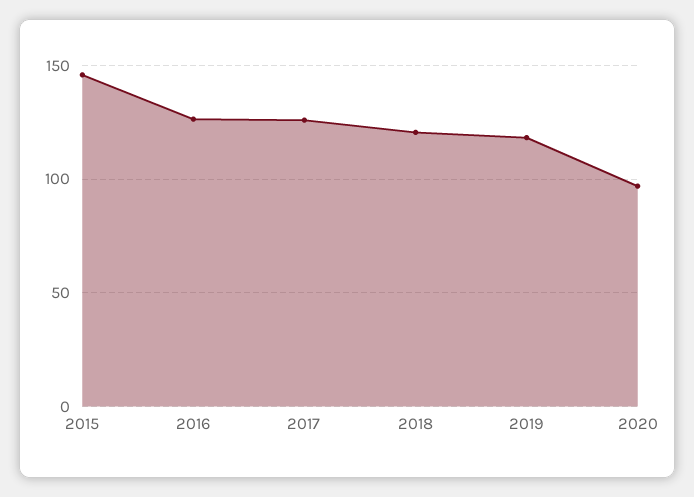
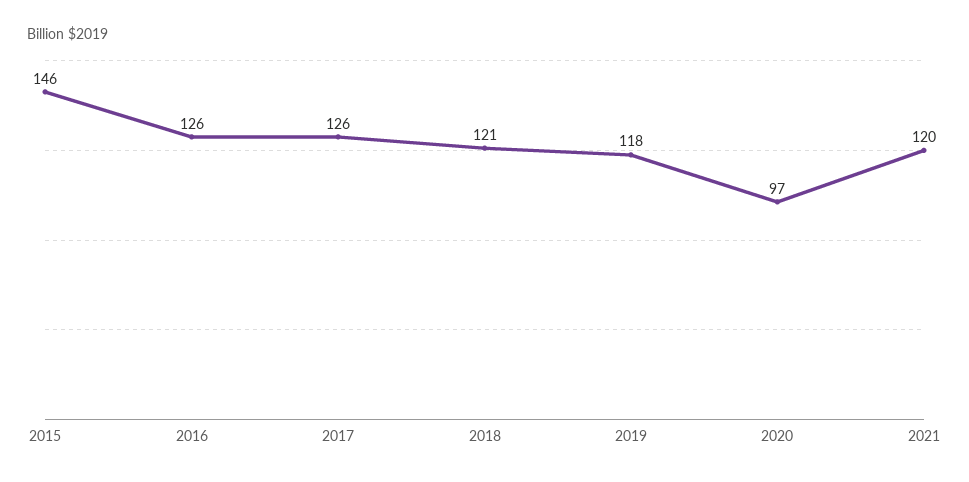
2021: none -> 120

